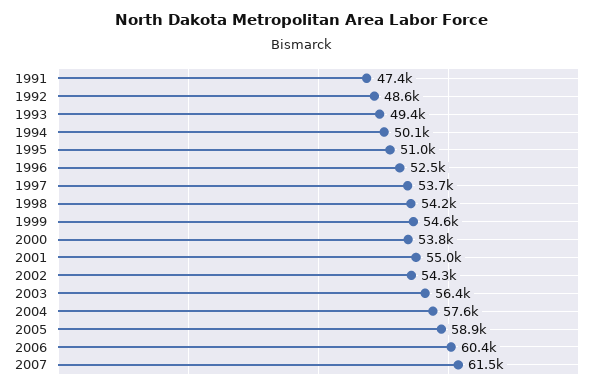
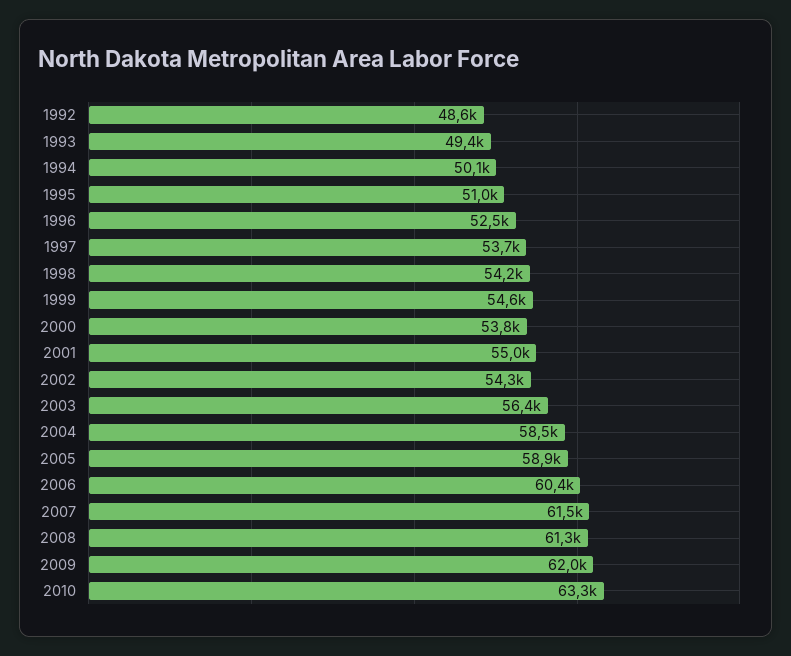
1991: 47400 -> none
2004: 57600 -> 58500
2008: none -> 61300
2009: none -> 62000
2010: none -> 63300

